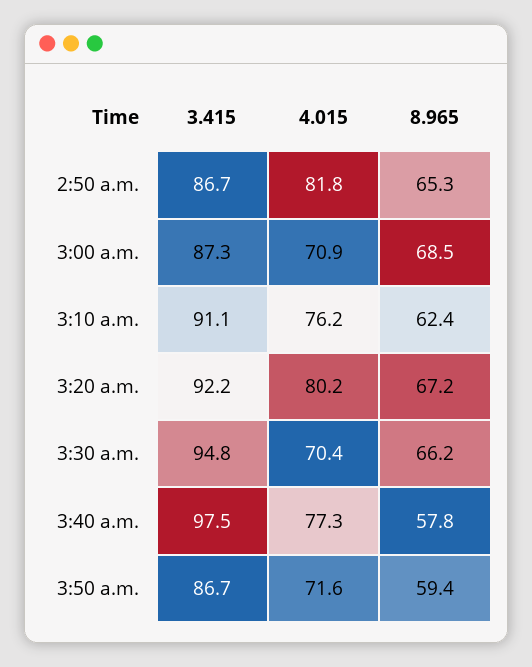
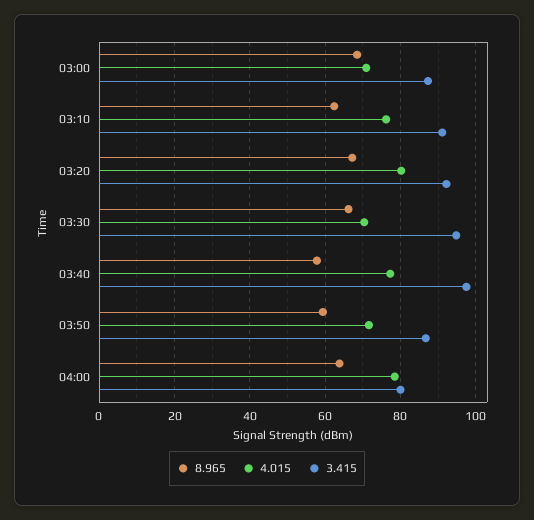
3.415, 2:50 a.m.: 86.7 -> none
4.015, 2:50 a.m.: 81.8 -> none
8.965, 2:50 a.m.: 65.3 -> none
8.965, 04:00: none -> 64
4.015, 04:00: none -> 78
3.415, 04:00: none -> 80

